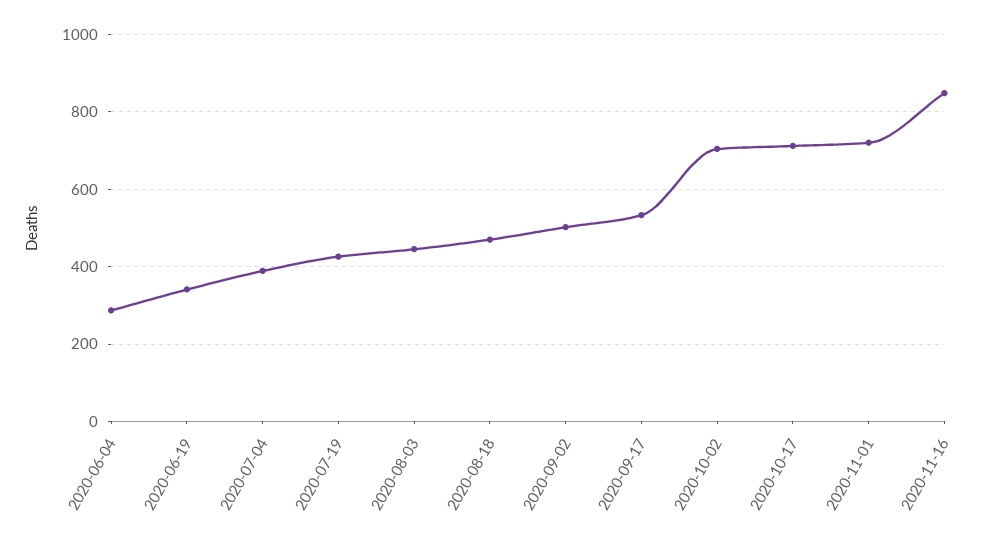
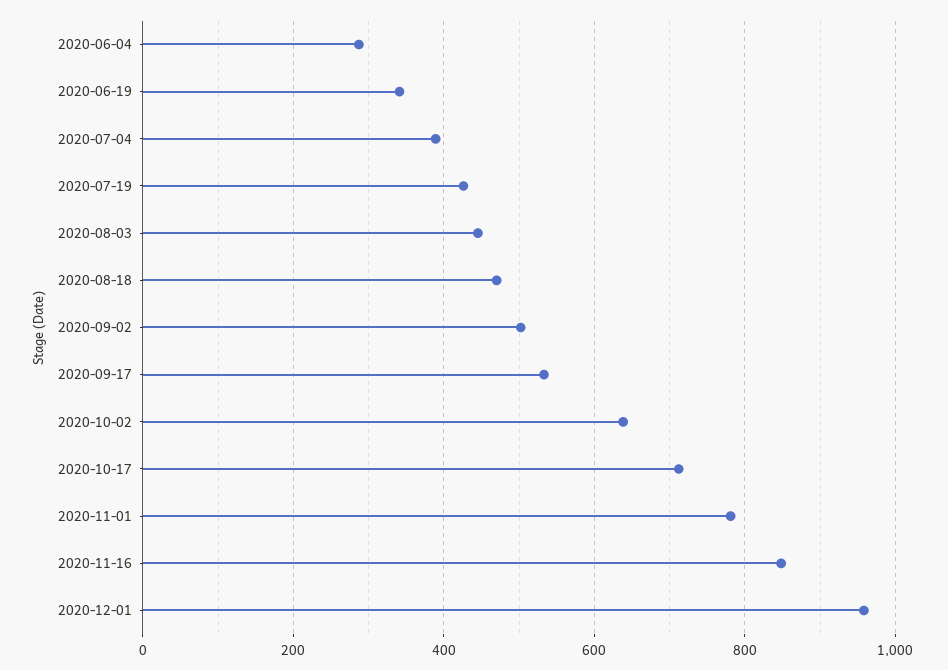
2020-10-02: 700 -> 640
2020-11-01: 720 -> 780
2020-12-01: none -> 960

